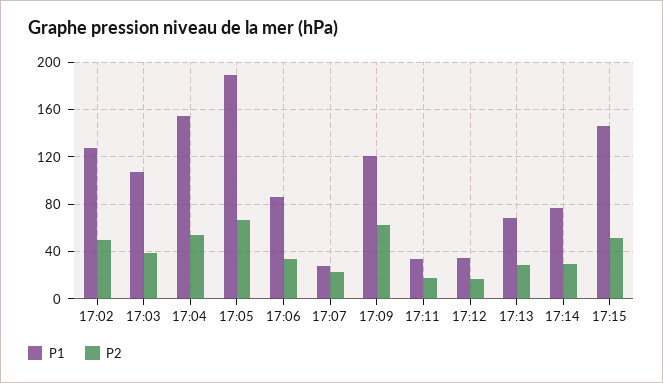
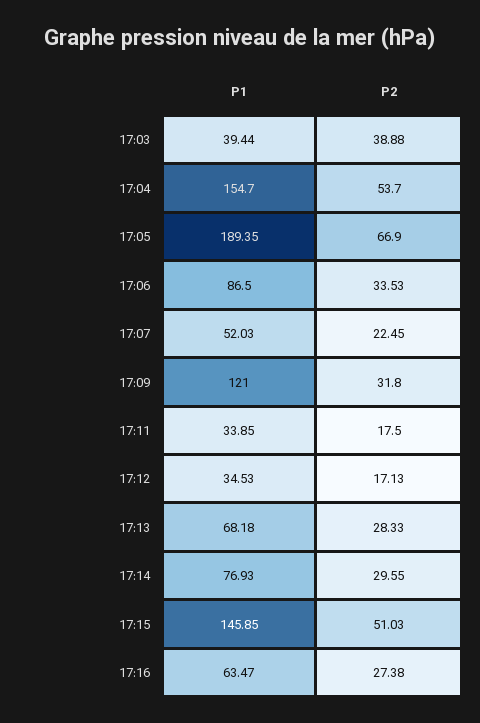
P1, 17:02: 130 -> none
P2, 17:02: 50 -> none
P1, 17:03: 110 -> 39.44
P1, 17:07: 30 -> 52.03
P2, 17:09: 60 -> 31.8
P1, 17:16: none -> 63.47
P2, 17:16: none -> 27.38

